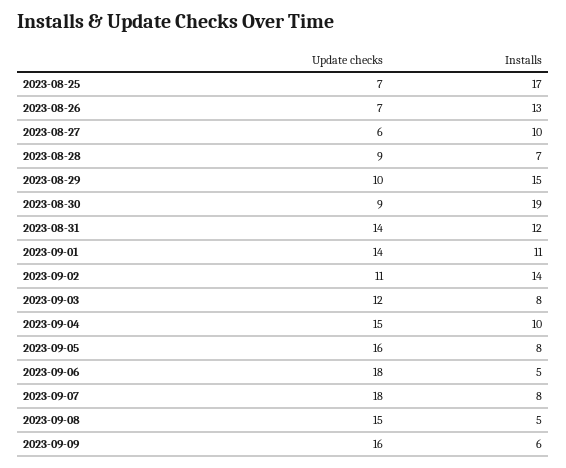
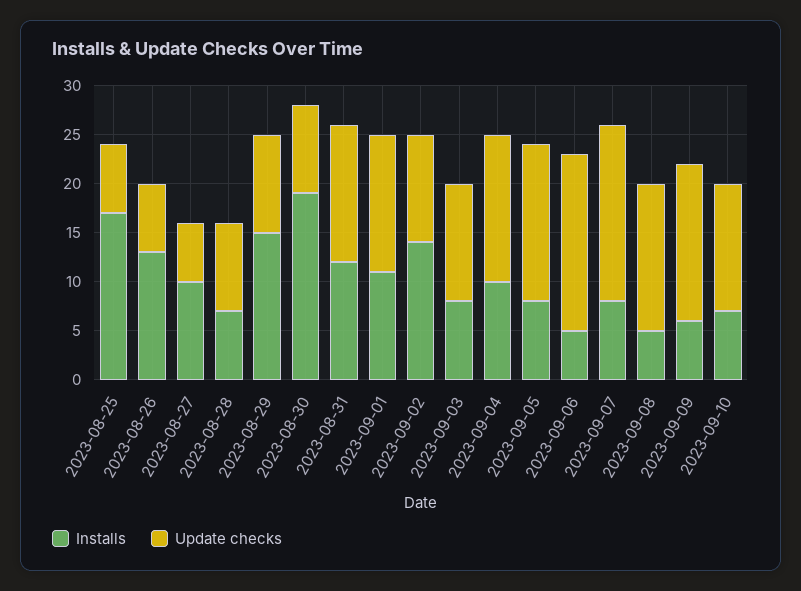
Installs, 2023-09-10: none -> 7
Update checks, 2023-09-10: none -> 13

